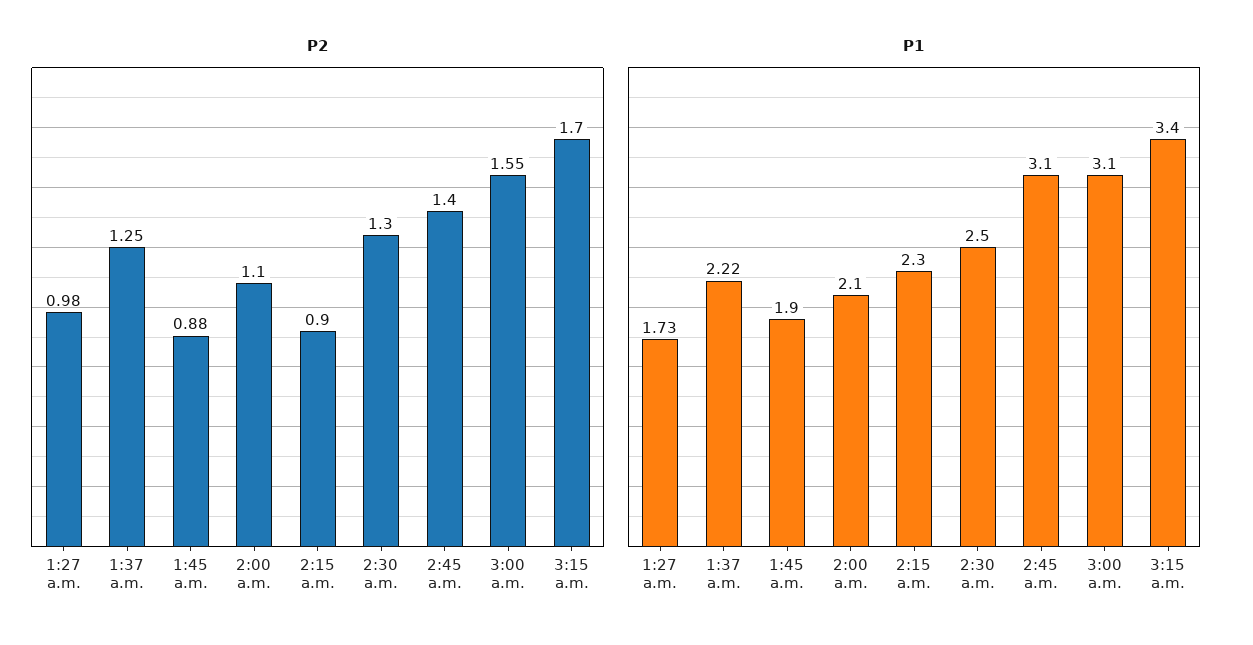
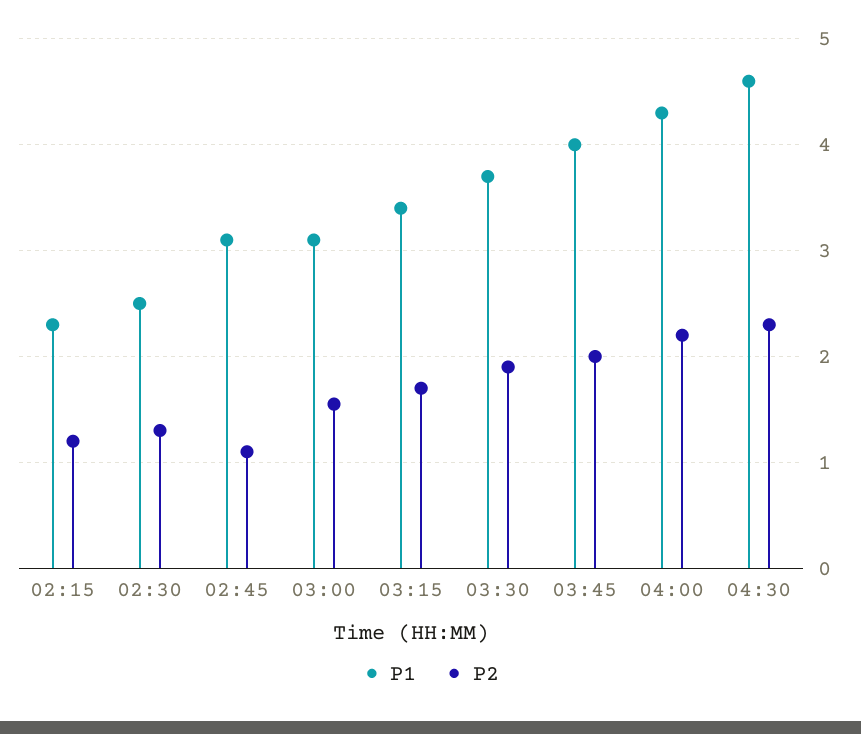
P2, 1:27 a.m.: 0.98 -> none
P2, 1:37 a.m.: 1.25 -> none
P2, 1:45 a.m.: 0.88 -> none
P2, 2:00 a.m.: 1.1 -> none
P2, 2:15 a.m.: 0.9 -> 1.2
P2, 2:45 a.m.: 1.4 -> 1.1
P1, 1:27 a.m.: 1.73 -> none
P1, 1:37 a.m.: 2.22 -> none
P1, 1:45 a.m.: 1.9 -> none
P1, 2:00 a.m.: 2.1 -> none
P1, 03:30: none -> 3.7
P2, 03:30: none -> 1.9
P1, 03:45: none -> 4
P2, 03:45: none -> 2
P1, 04:00: none -> 4.3
P2, 04:00: none -> 2.2
P1, 04:30: none -> 4.6
P2, 04:30: none -> 2.3

